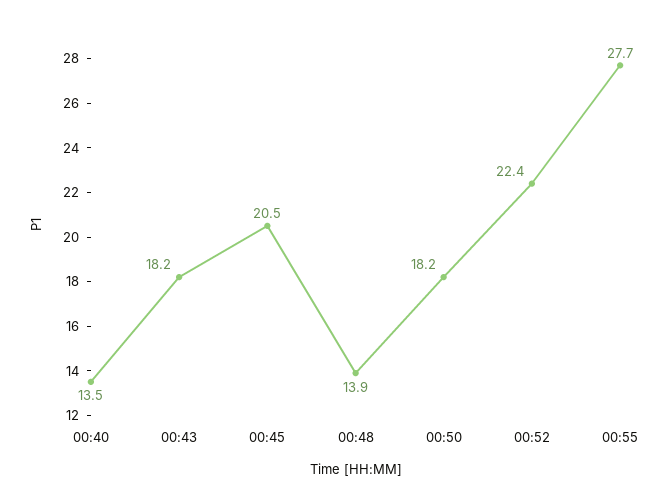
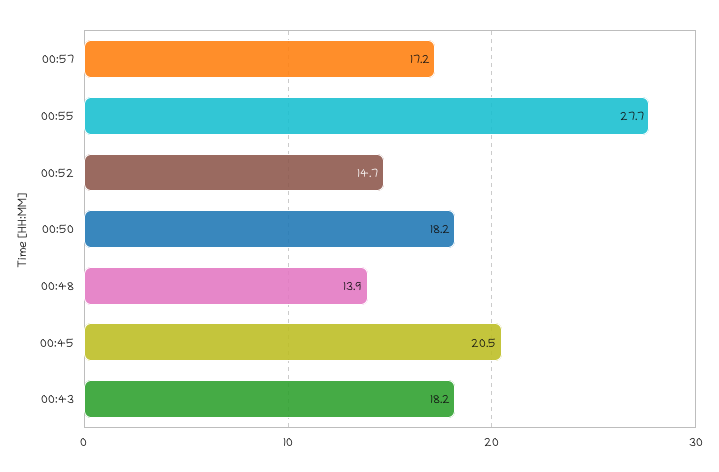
00:40: 13.5 -> none
00:52: 22.4 -> 14.7
00:57: none -> 17.2

